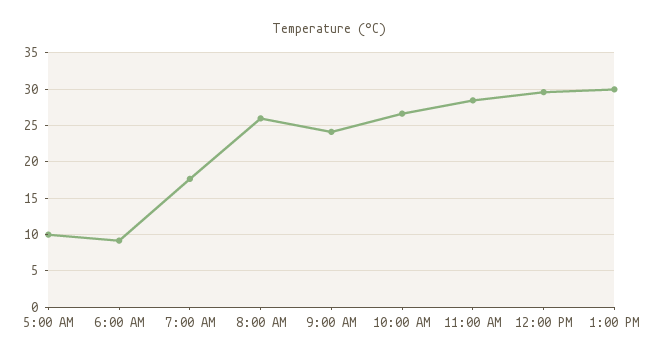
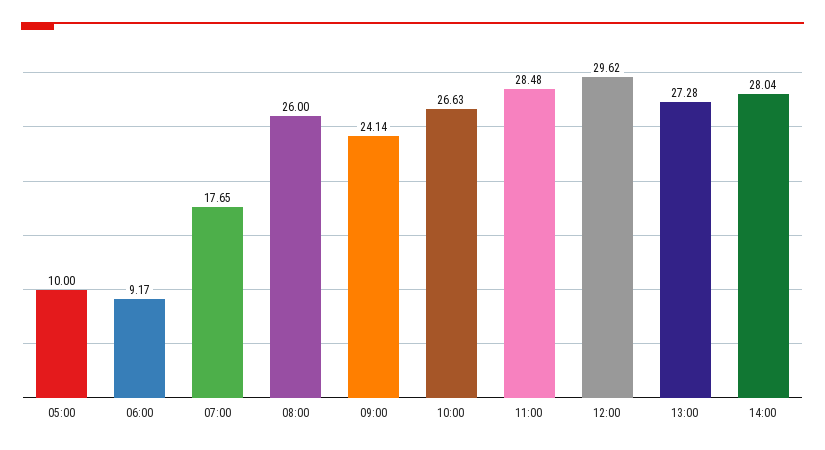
1:00 PM: 30 -> 27.28
14:00: none -> 28.04

